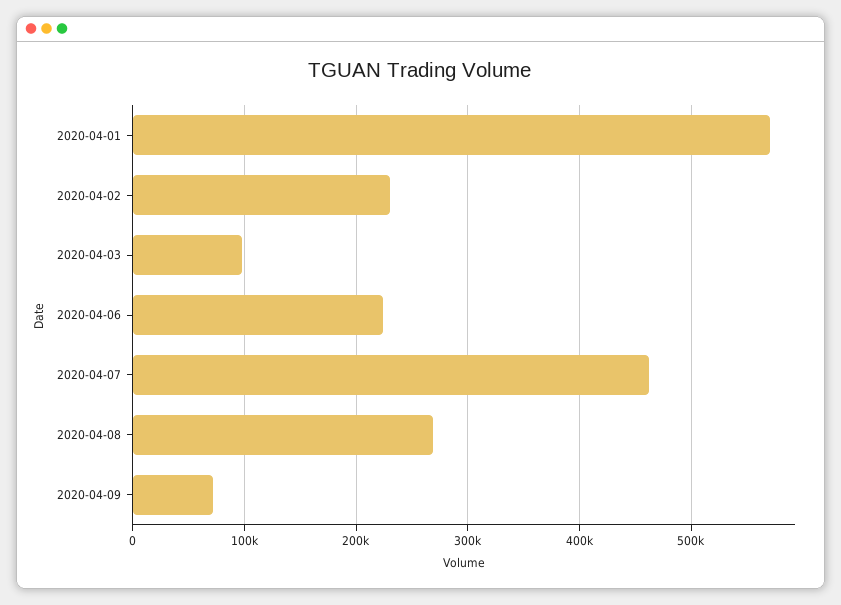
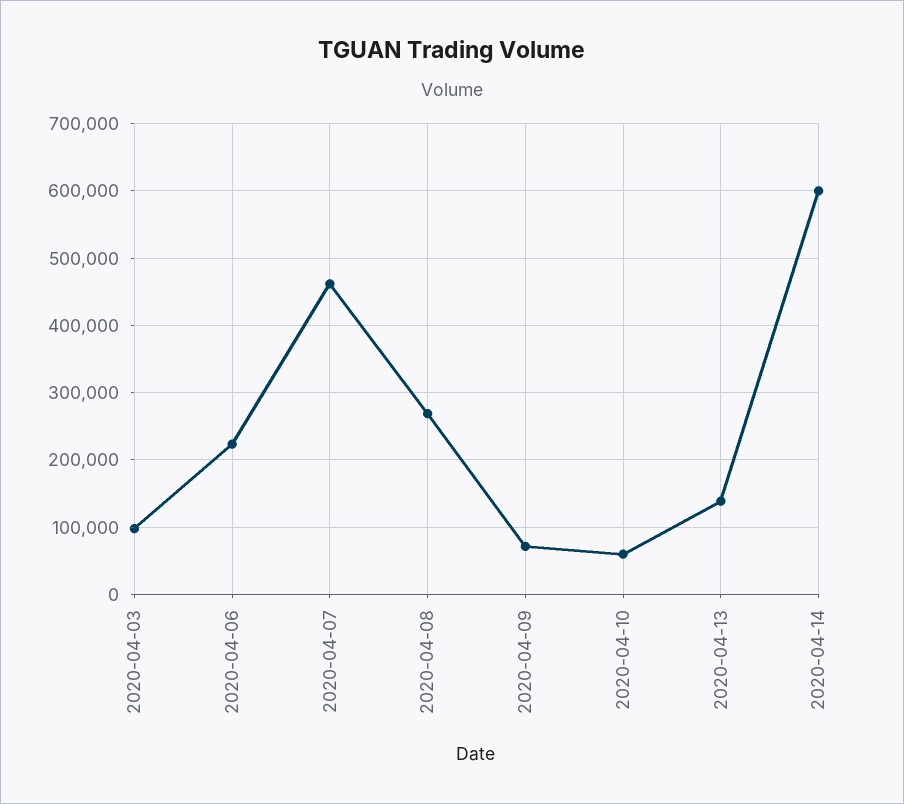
2020-04-01: 570000 -> none
2020-04-02: 230000 -> none
2020-04-10: none -> 60000
2020-04-13: none -> 140000
2020-04-14: none -> 600000

